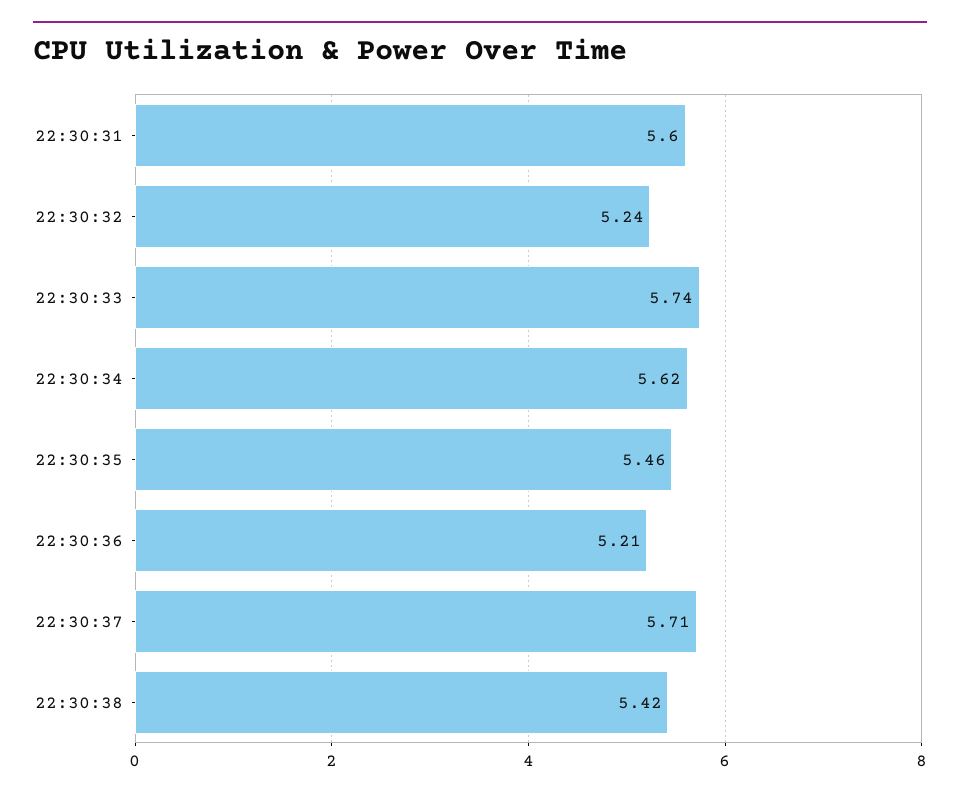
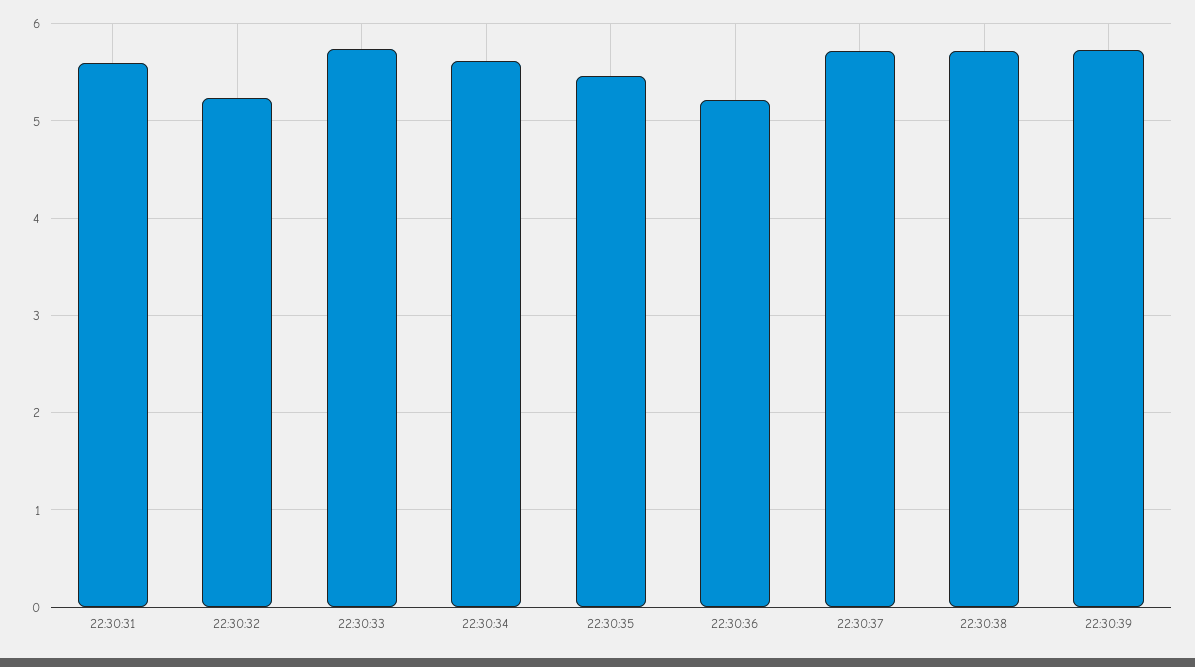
22:30:38: 5.42 -> 5.7
22:30:39: none -> 5.7

